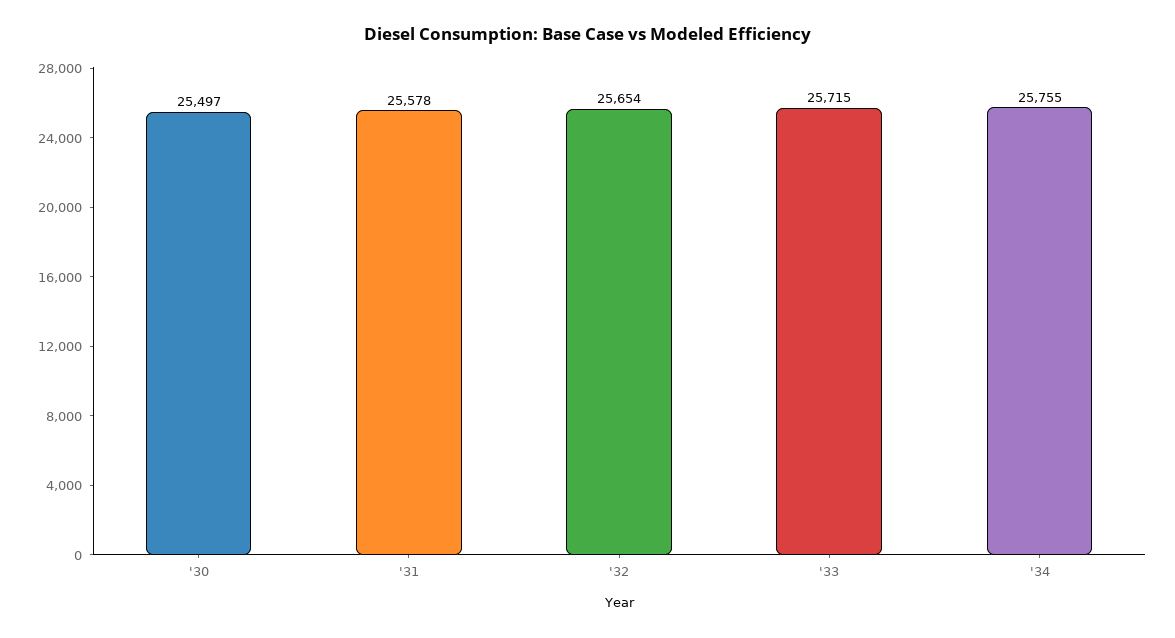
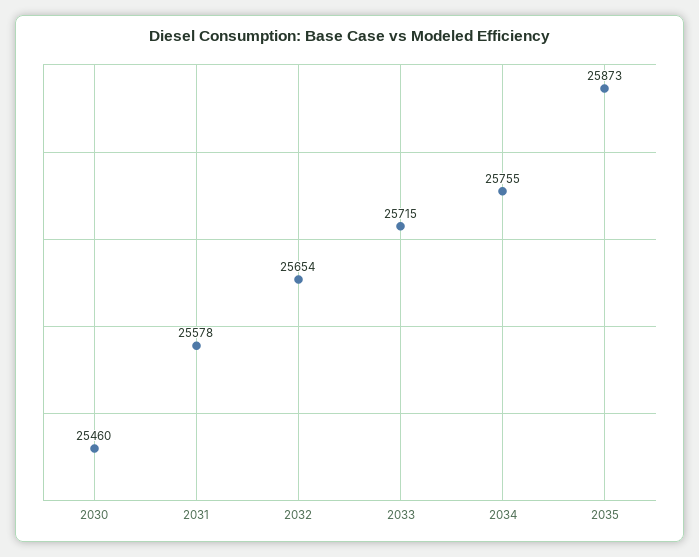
'30: 25497 -> 25460
2035: none -> 25873

